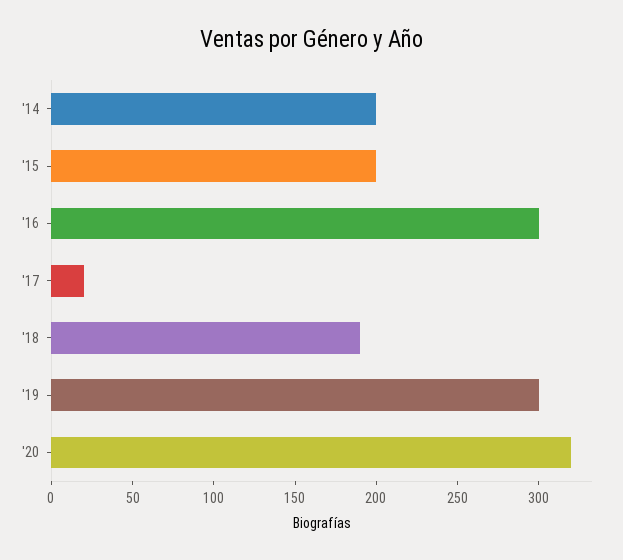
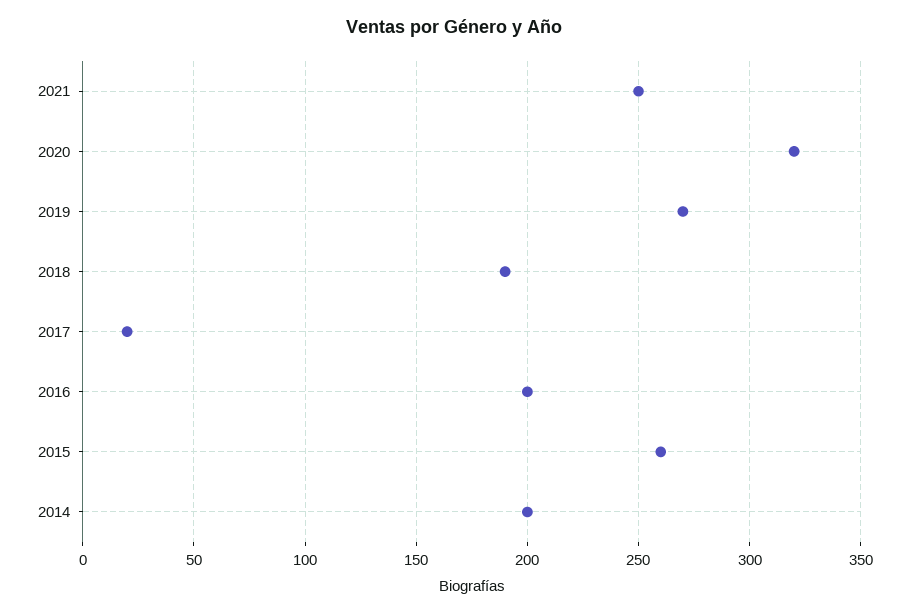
'15: 200 -> 260
'16: 300 -> 200
'19: 300 -> 270
2021: none -> 250

